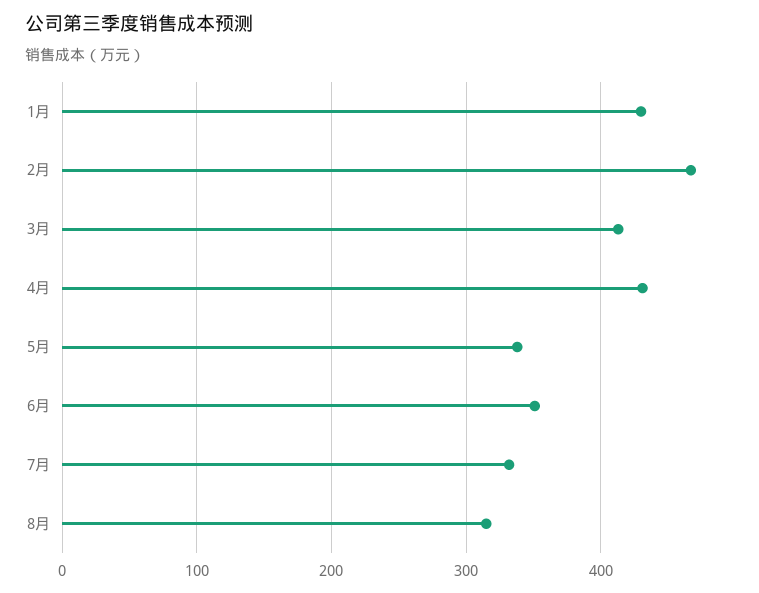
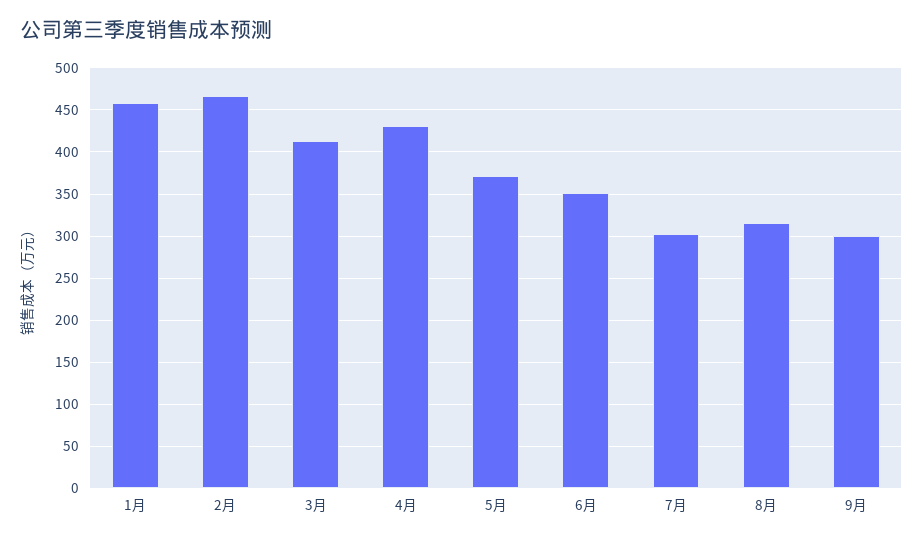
1月: 430 -> 460
5月: 340 -> 370
7月: 330 -> 300
9月: none -> 300

